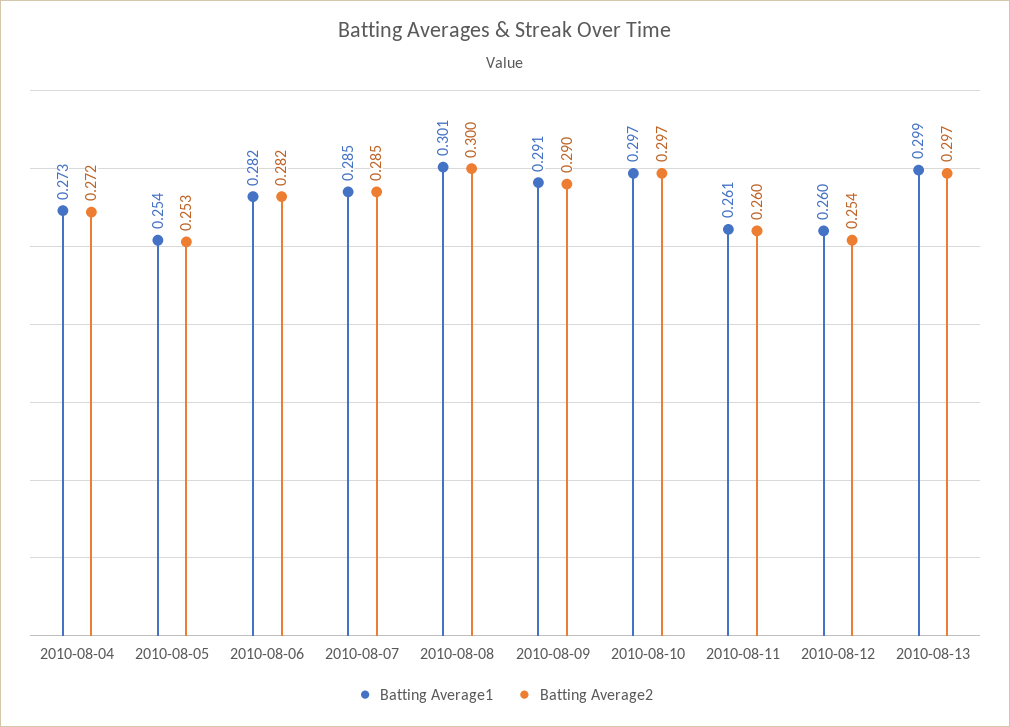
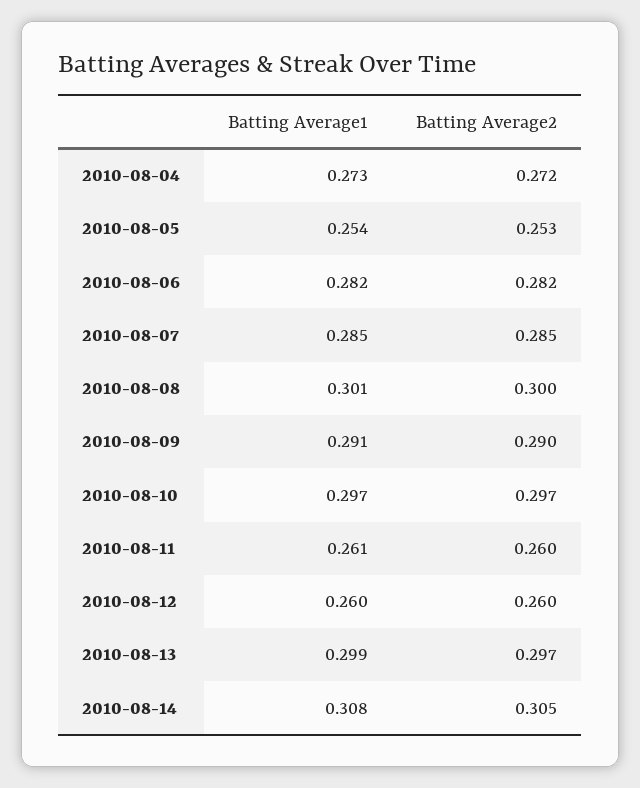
Batting Average2, 2010-08-12: 0.254 -> 0.26
Batting Average1, 2010-08-14: none -> 0.308
Batting Average2, 2010-08-14: none -> 0.305

